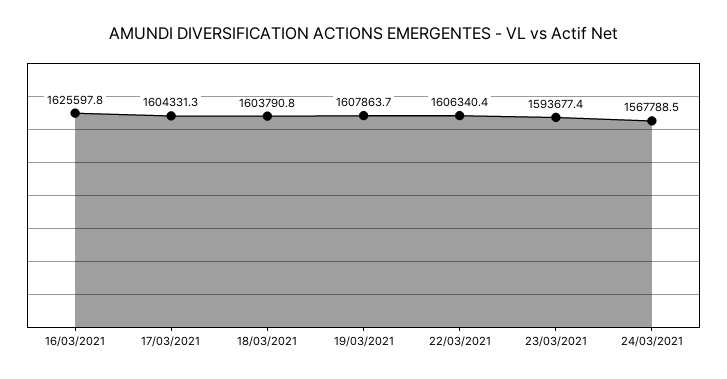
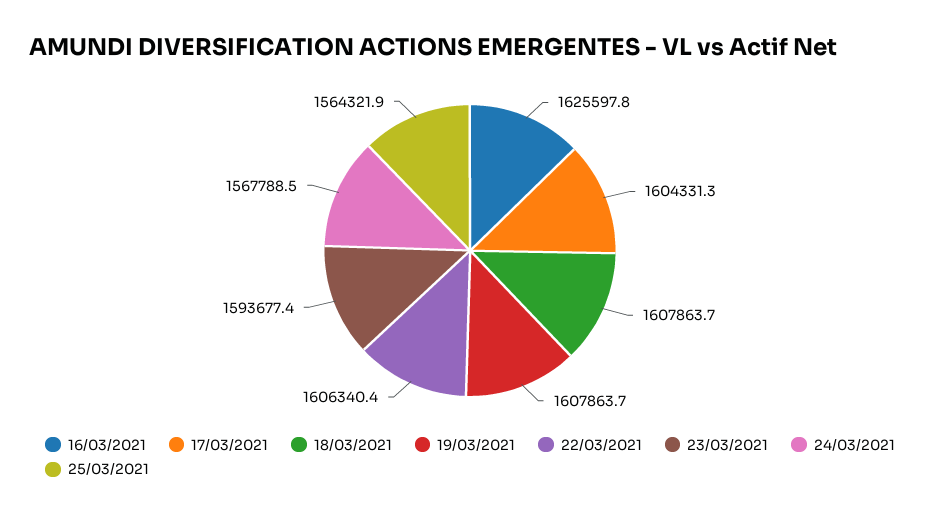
18/03/2021: 1603790.8 -> 1607863.7
25/03/2021: none -> 1564321.9

